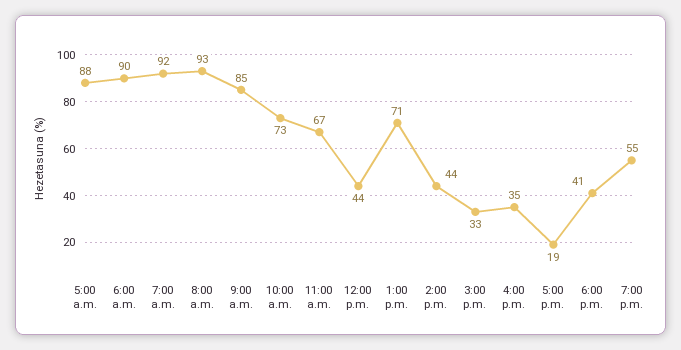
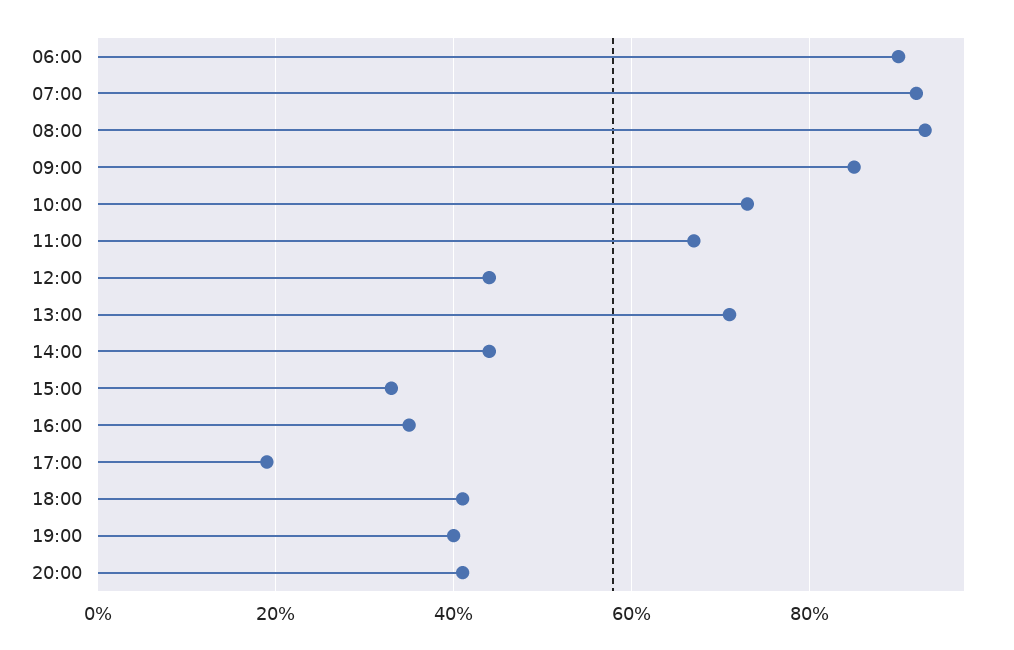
5:00 a.m.: 88 -> none
7:00 p.m.: 55 -> 40
20:00: none -> 40

